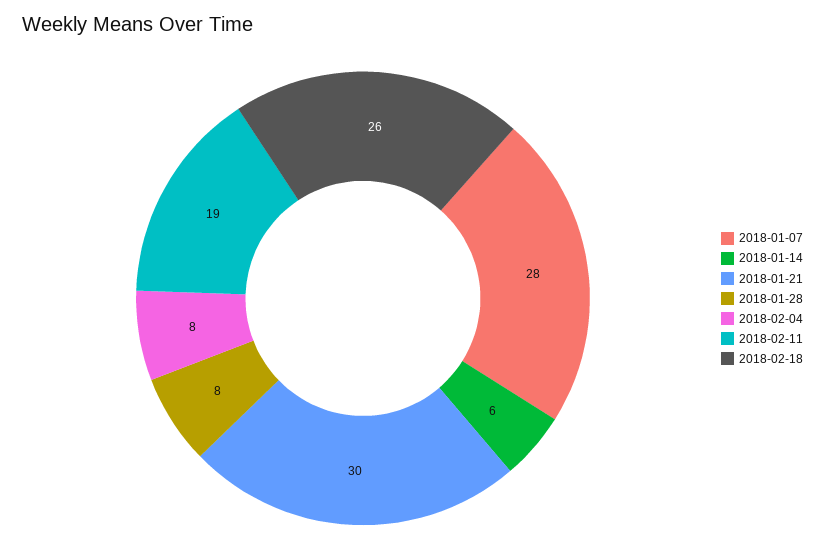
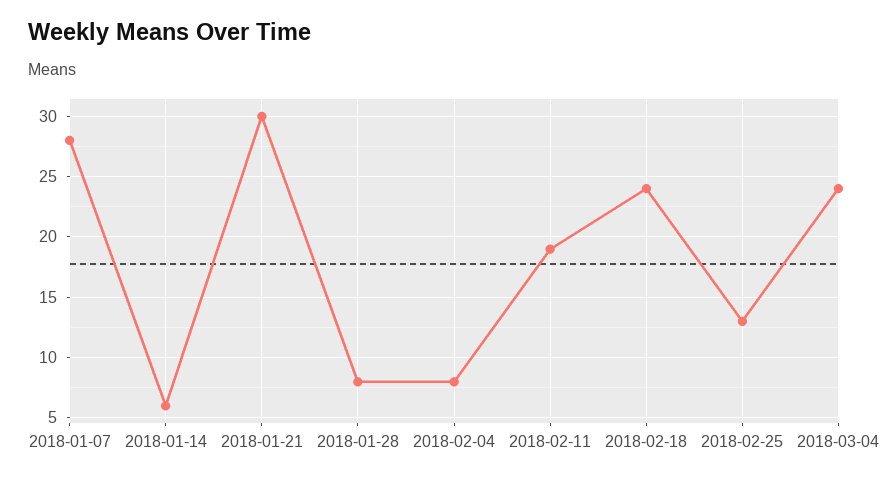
2018-02-18: 26 -> 24
2018-02-25: none -> 13
2018-03-04: none -> 24

